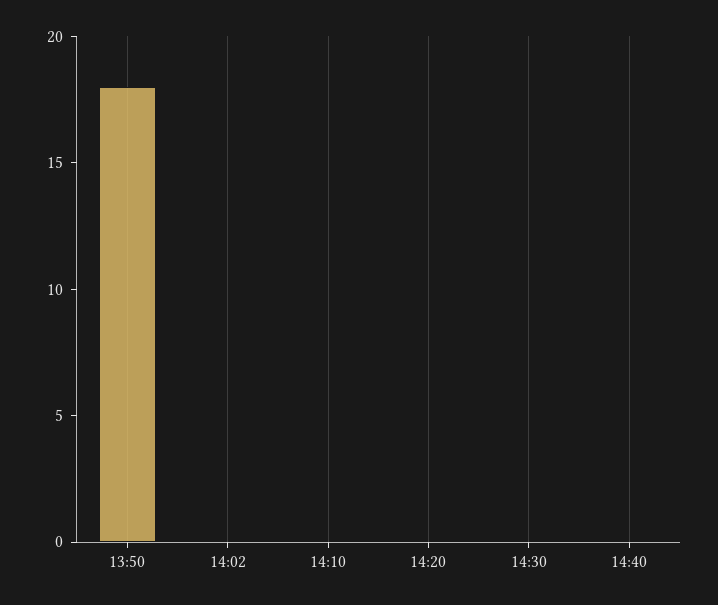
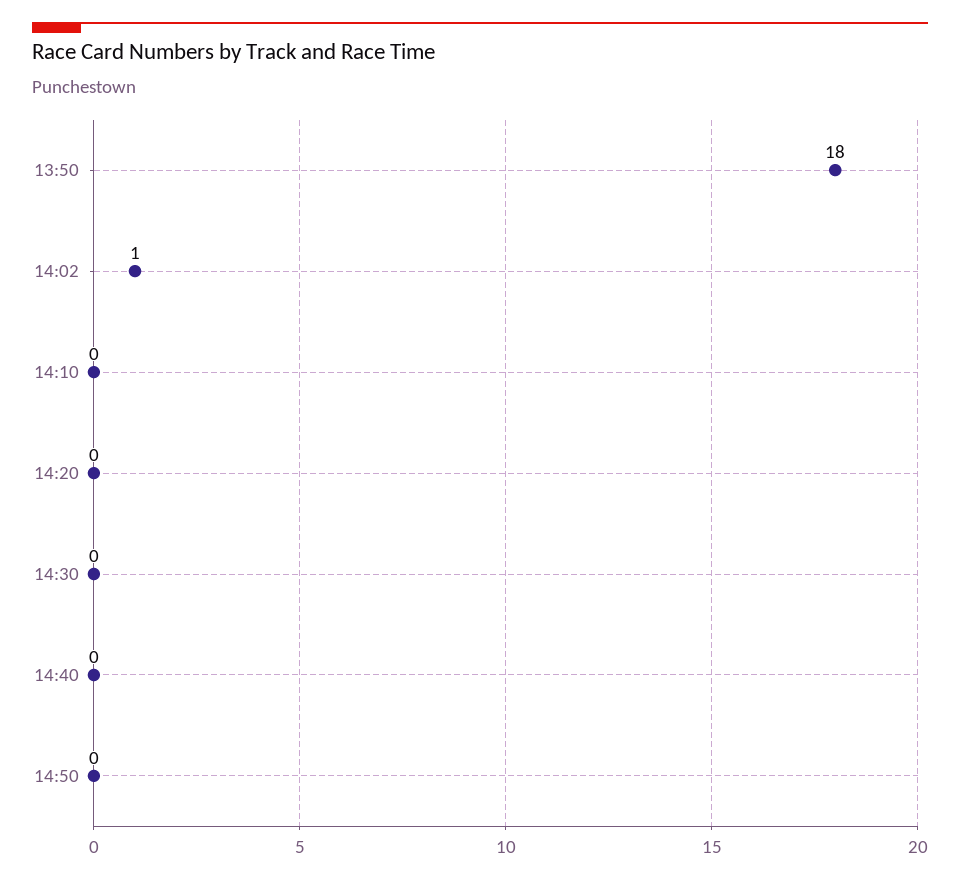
14:02: 0 -> 1
14:50: none -> 0

